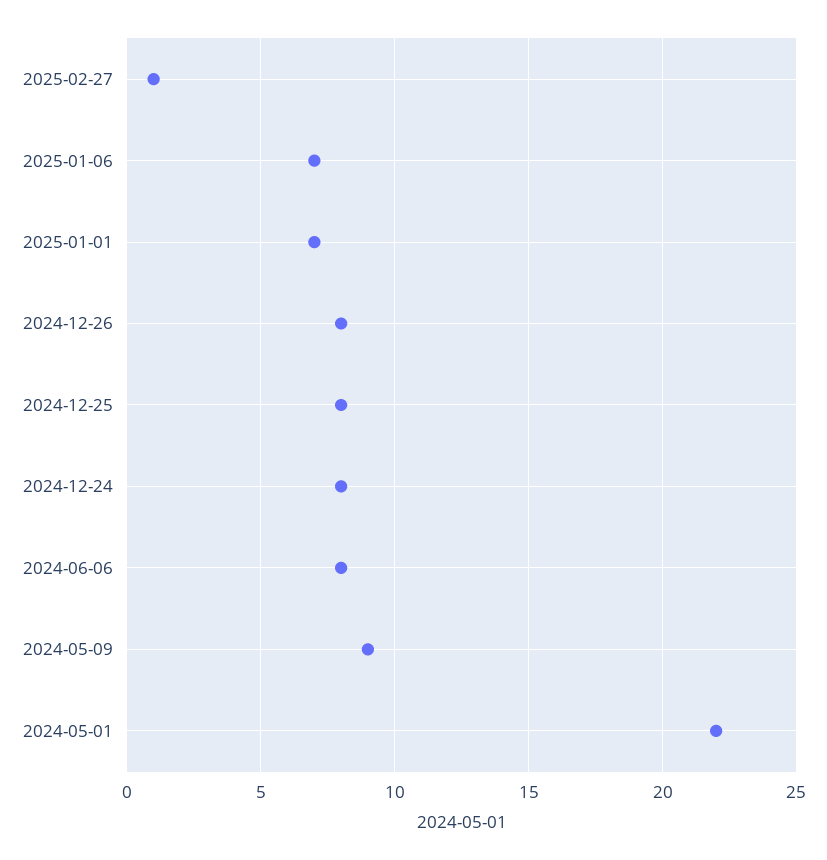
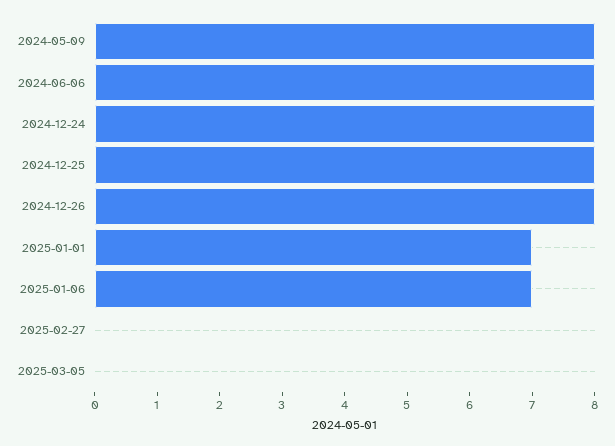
2025-02-27: 1 -> 0
2024-05-09: 9 -> 8
2024-05-01: 22 -> none
2025-03-05: none -> 0

